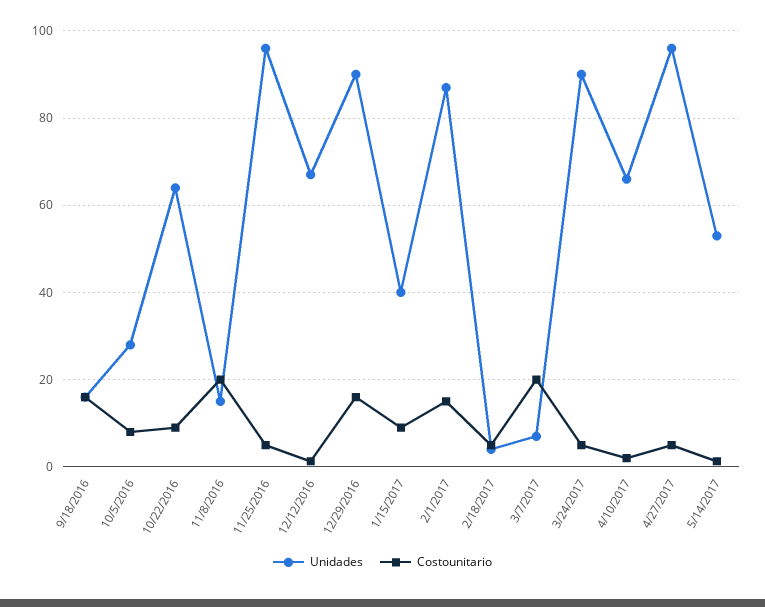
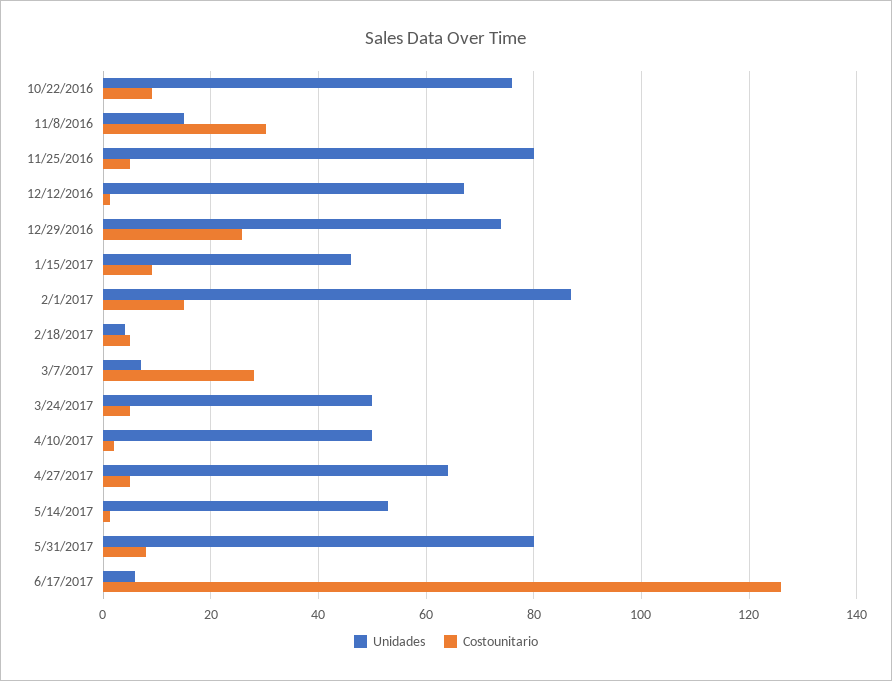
Unidades, 9/18/2016: 16 -> none
Costounitario, 9/18/2016: 16 -> none
Unidades, 10/5/2016: 28 -> none
Costounitario, 10/5/2016: 8 -> none
Unidades, 10/22/2016: 64 -> 76
Costounitario, 11/8/2016: 20 -> 30
Unidades, 11/25/2016: 96 -> 80
Unidades, 12/29/2016: 90 -> 74
Costounitario, 12/29/2016: 16 -> 26
Unidades, 1/15/2017: 40 -> 46
Costounitario, 3/7/2017: 20 -> 28
Unidades, 3/24/2017: 90 -> 50
Unidades, 4/10/2017: 66 -> 50
Unidades, 4/27/2017: 96 -> 64
Unidades, 5/31/2017: none -> 80
Costounitario, 5/31/2017: none -> 8
Unidades, 6/17/2017: none -> 6
Costounitario, 6/17/2017: none -> 126

